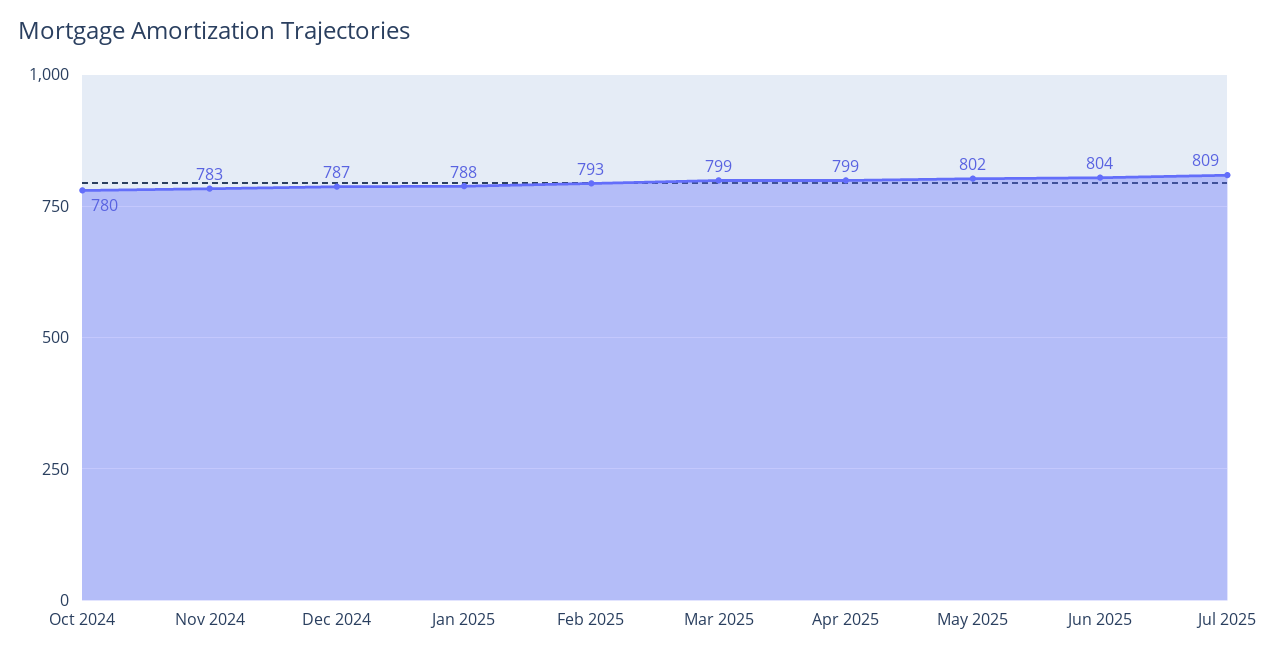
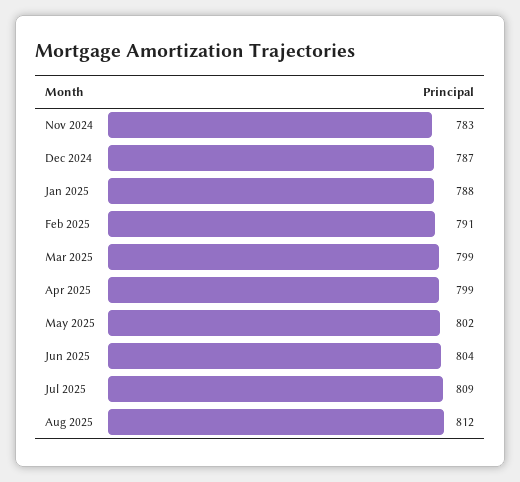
Oct 2024: 780 -> none
Feb 2025: 793 -> 791
Aug 2025: none -> 812

